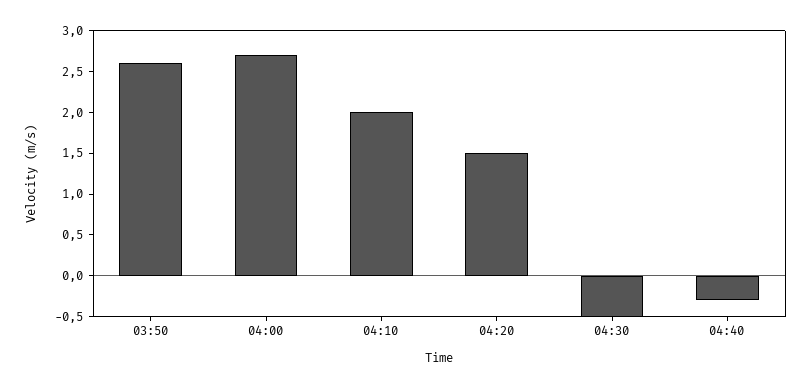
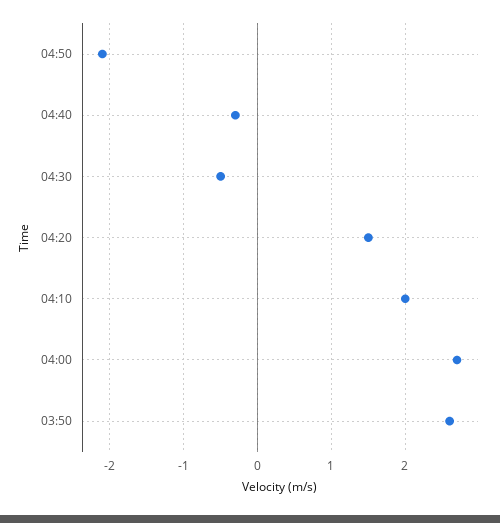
04:50: none -> -2.1

